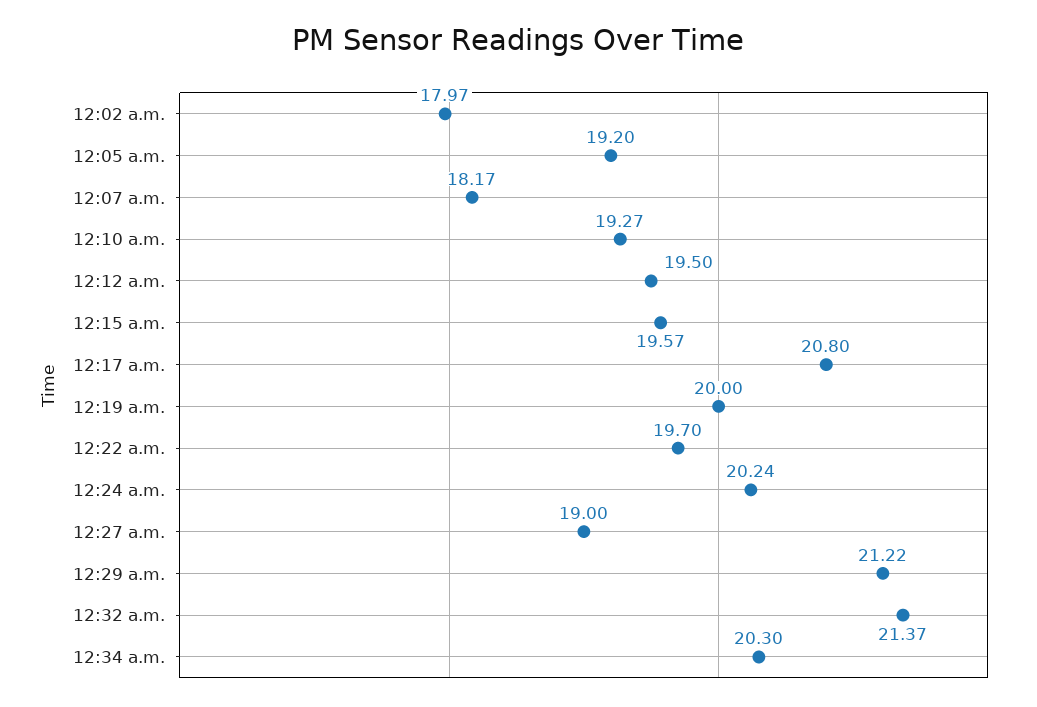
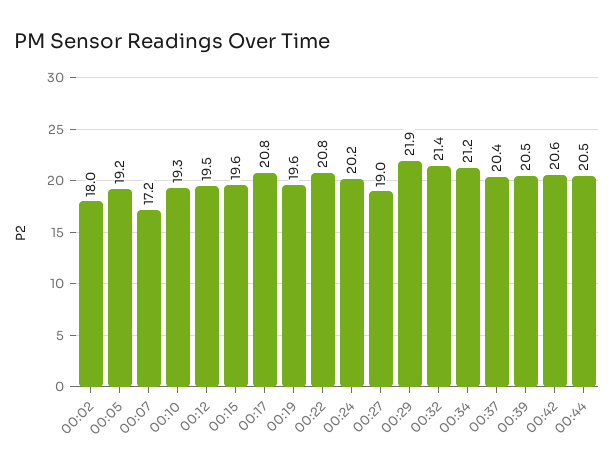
12:07 a.m.: 18.17 -> 17.2
12:19 a.m.: 20 -> 19.6
12:22 a.m.: 19.7 -> 20.8
12:29 a.m.: 21.22 -> 21.9
12:34 a.m.: 20.3 -> 21.2
00:37: none -> 20.4
00:39: none -> 20.5
00:42: none -> 20.6
00:44: none -> 20.5

